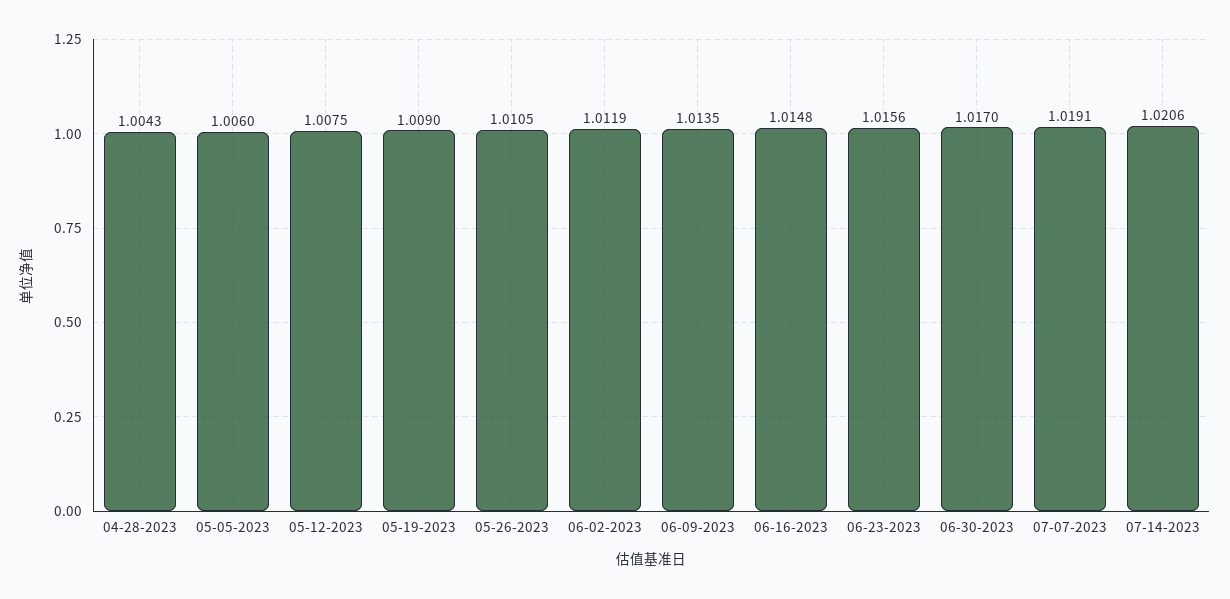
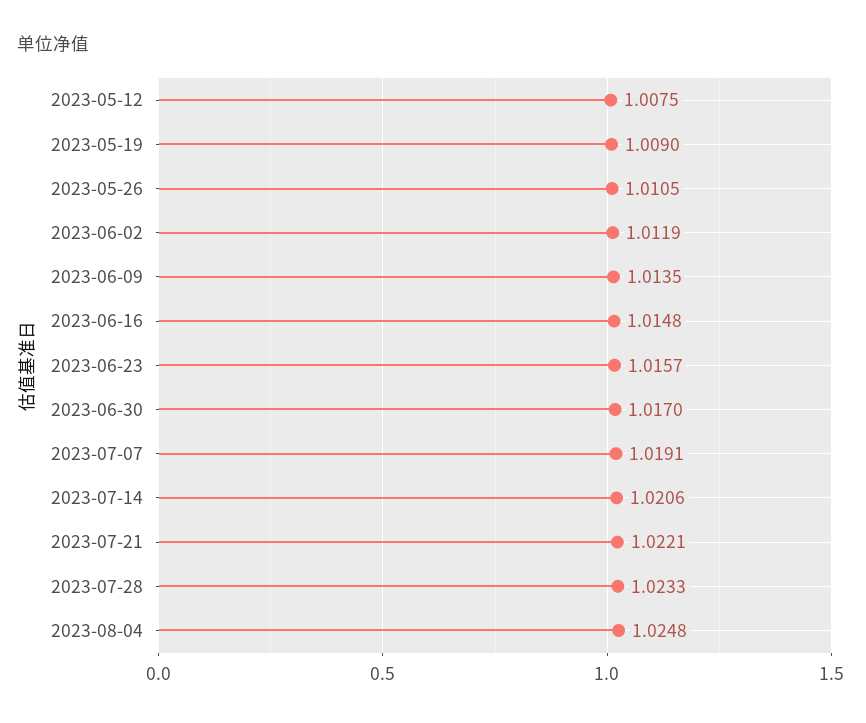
04-28-2023: 1.0043 -> none
05-05-2023: 1.006 -> none
06-23-2023: 1.0156 -> 1.0157
2023-07-21: none -> 1.0221
2023-07-28: none -> 1.0233
2023-08-04: none -> 1.0248

